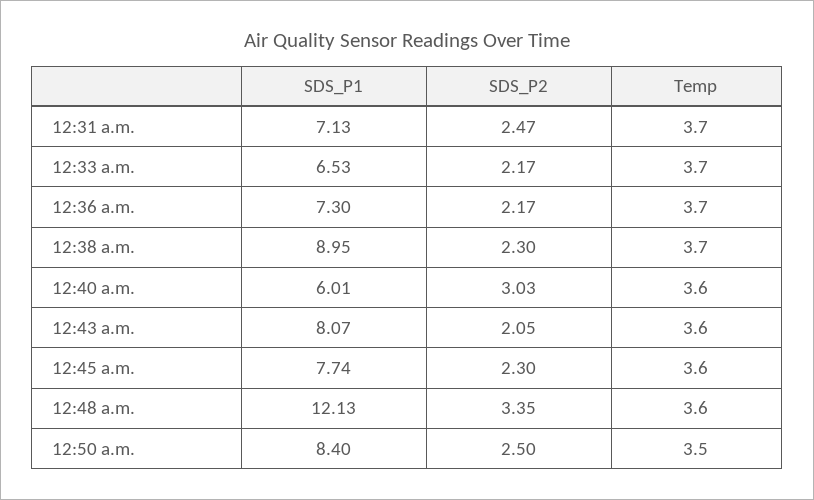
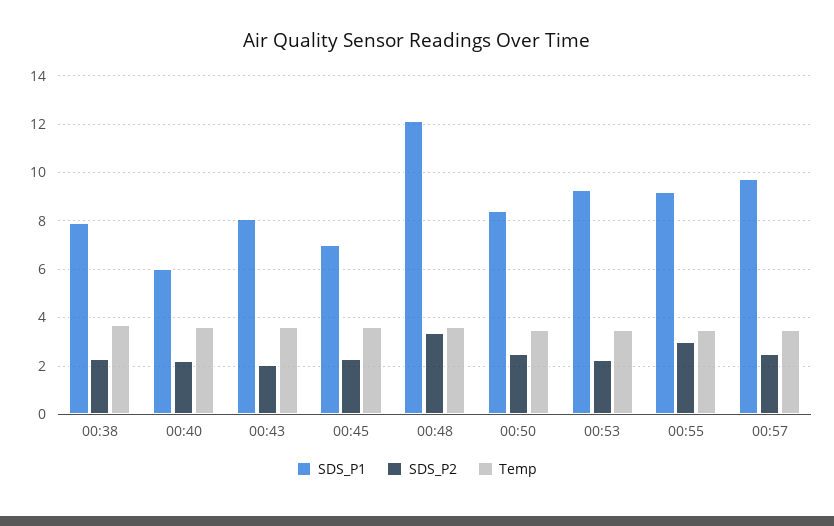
SDS_P1, 12:31 a.m.: 7.13 -> none
SDS_P2, 12:31 a.m.: 2.47 -> none
Temp, 12:31 a.m.: 3.7 -> none
SDS_P1, 12:33 a.m.: 6.53 -> none
SDS_P2, 12:33 a.m.: 2.17 -> none
Temp, 12:33 a.m.: 3.7 -> none
SDS_P1, 12:36 a.m.: 7.3 -> none
SDS_P2, 12:36 a.m.: 2.17 -> none
Temp, 12:36 a.m.: 3.7 -> none
SDS_P1, 12:38 a.m.: 8.95 -> 8
SDS_P2, 12:40 a.m.: 3.03 -> 2.25
SDS_P1, 12:45 a.m.: 7.74 -> 7
SDS_P1, 00:53: none -> 9.25
SDS_P2, 00:53: none -> 2.25
Temp, 00:53: none -> 3.5
SDS_P1, 00:55: none -> 9.25
SDS_P2, 00:55: none -> 3
Temp, 00:55: none -> 3.5
SDS_P1, 00:57: none -> 9.75
SDS_P2, 00:57: none -> 2.5
Temp, 00:57: none -> 3.5

